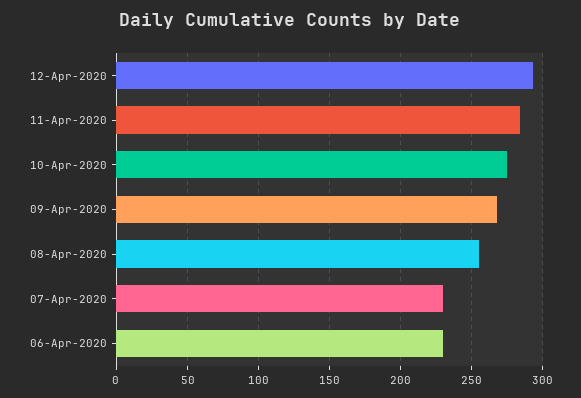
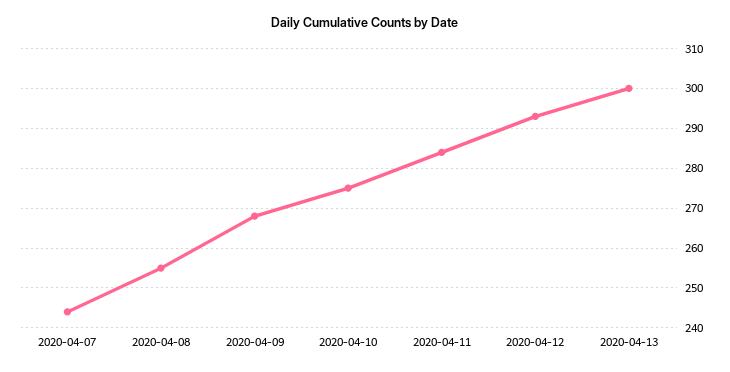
07-Apr-2020: 230 -> 245
06-Apr-2020: 230 -> none
2020-04-13: none -> 300

